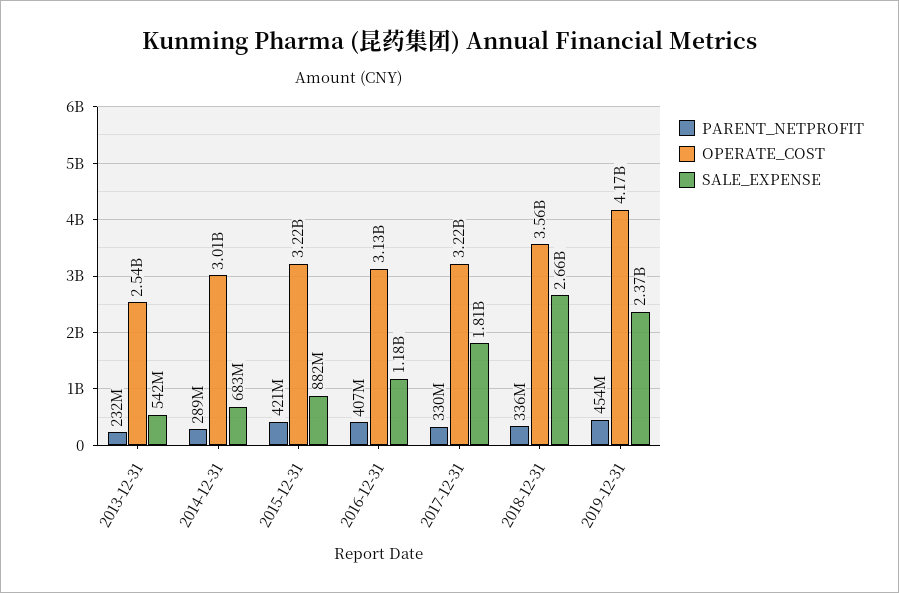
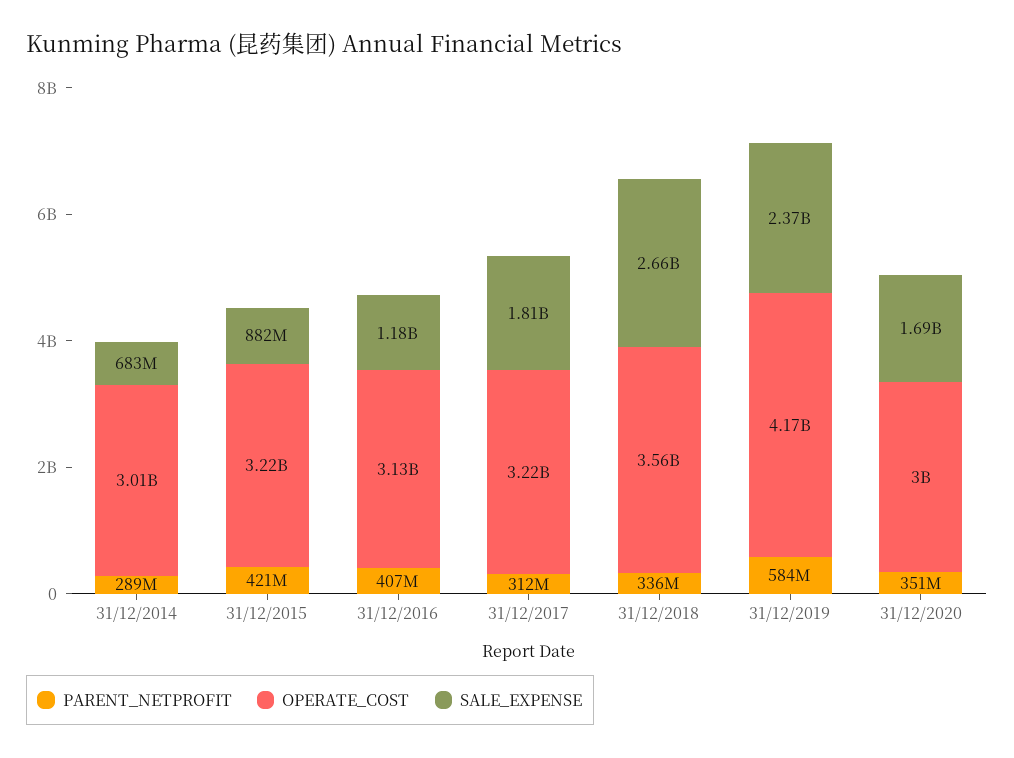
PARENT_NETPROFIT, 2013-12-31: 232000000 -> none
OPERATE_COST, 2013-12-31: 2540000000 -> none
SALE_EXPENSE, 2013-12-31: 542000000 -> none
PARENT_NETPROFIT, 2017-12-31: 330000000 -> 312000000
PARENT_NETPROFIT, 2019-12-31: 454000000 -> 584000000
PARENT_NETPROFIT, 31/12/2020: none -> 351000000
OPERATE_COST, 31/12/2020: none -> 3000000000
SALE_EXPENSE, 31/12/2020: none -> 1690000000

